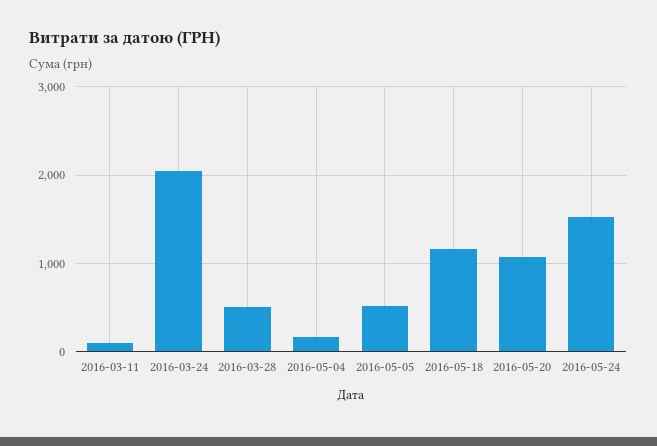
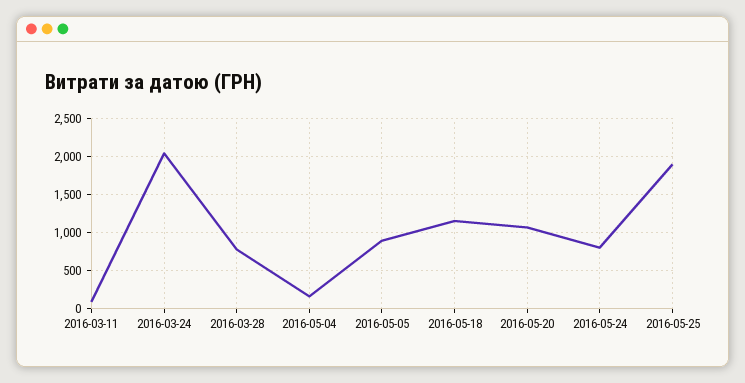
2016-03-28: 500 -> 800
2016-05-05: 500 -> 900
2016-05-24: 1500 -> 800
2016-05-25: none -> 1900

